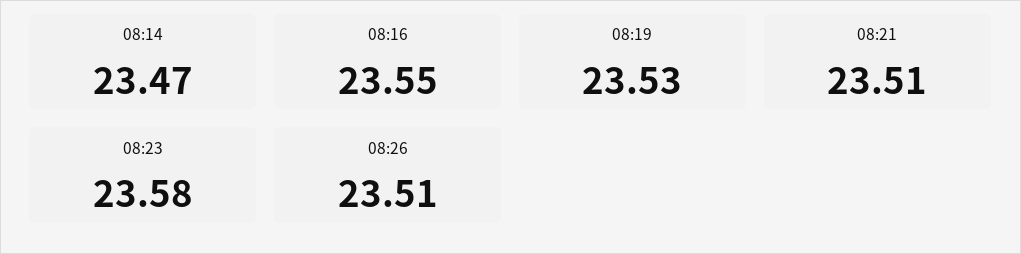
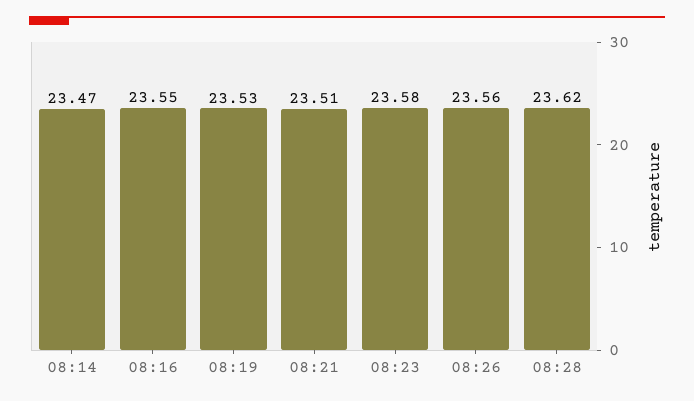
08:26: 23.51 -> 23.56
08:28: none -> 23.62

